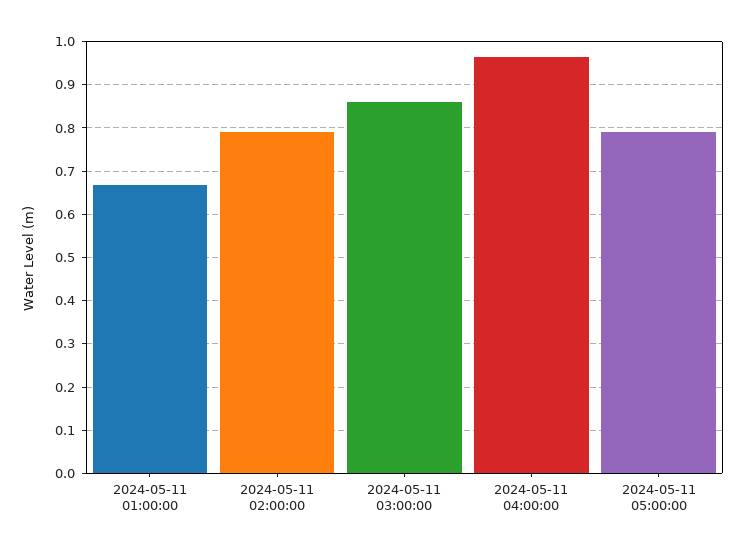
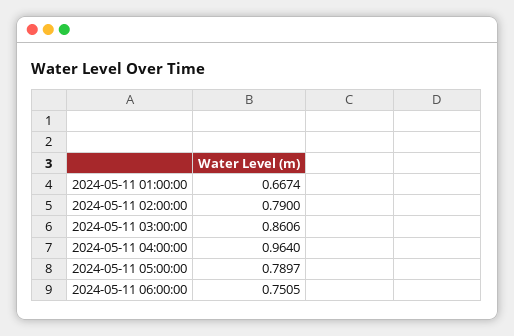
2024-05-11 06:00:00: none -> 0.7505

